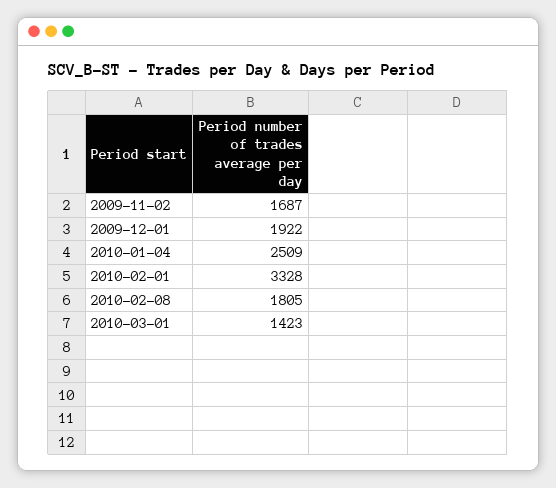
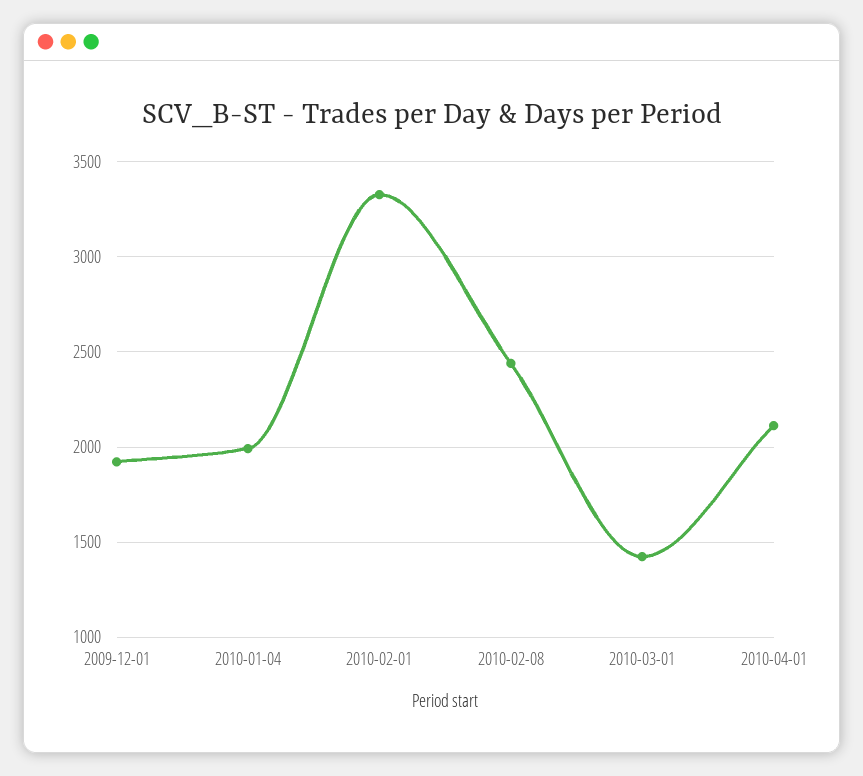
2009-11-02: 1687 -> none
2010-01-04: 2509 -> 2000
2010-02-08: 1805 -> 2450
2010-04-01: none -> 2100

